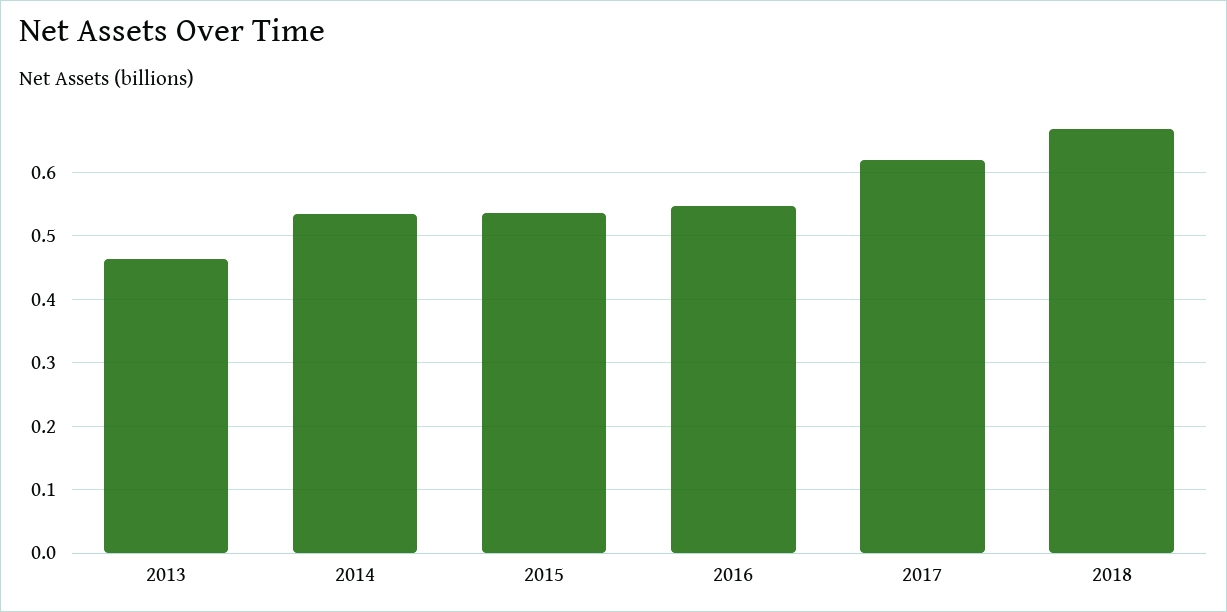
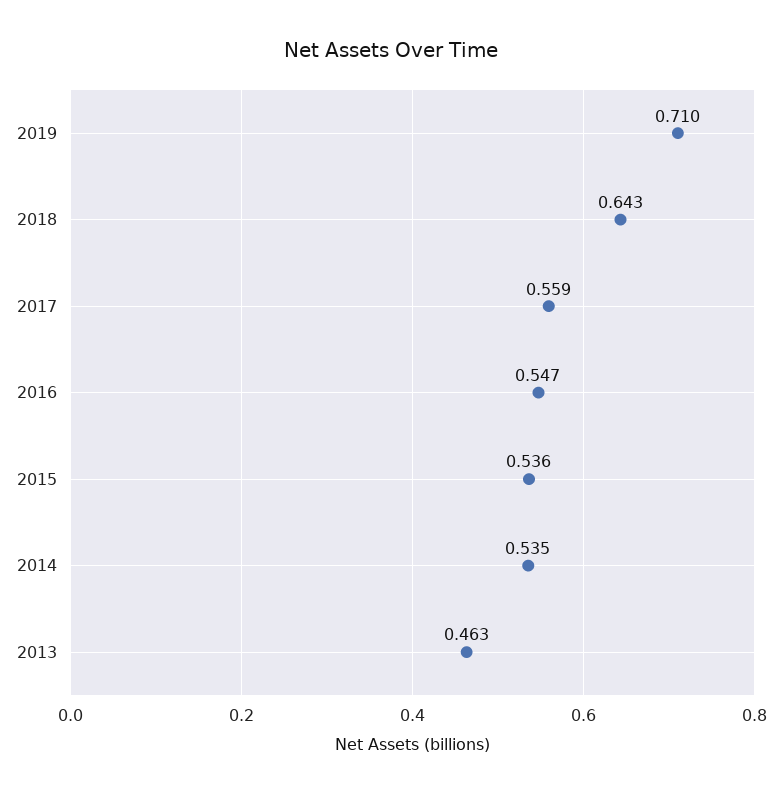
2017: 0.62 -> 0.559
2018: 0.67 -> 0.643
2019: none -> 0.71

